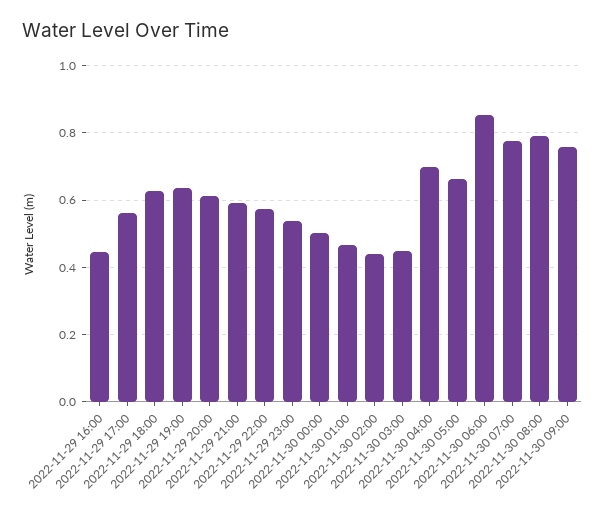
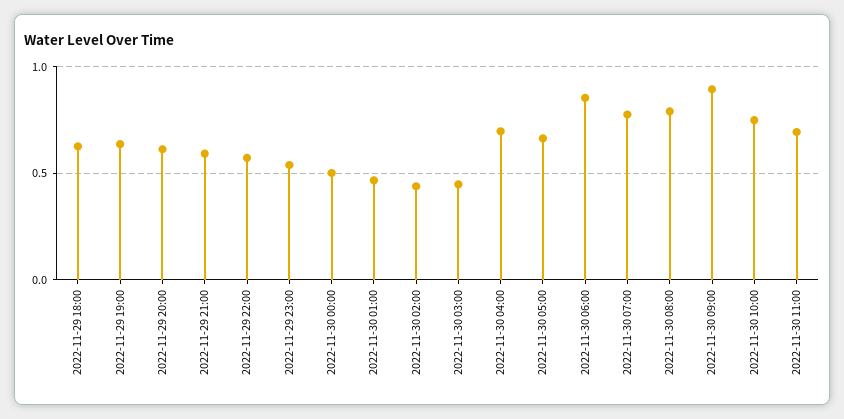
2022-11-29 16:00: 0.44 -> none
2022-11-29 17:00: 0.56 -> none
2022-11-30 09:00: 0.76 -> 0.9
2022-11-30 10:00: none -> 0.75
2022-11-30 11:00: none -> 0.7

